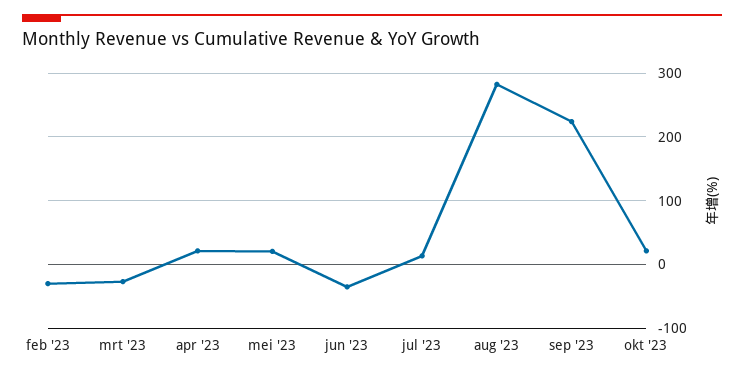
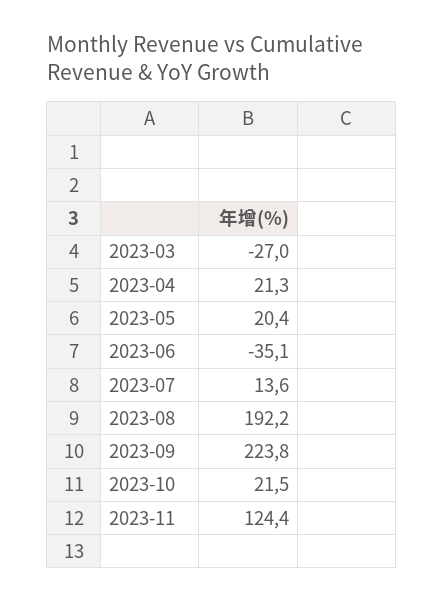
feb '23: -30 -> none
aug '23: 280 -> 192.2
2023-11: none -> 124.4

